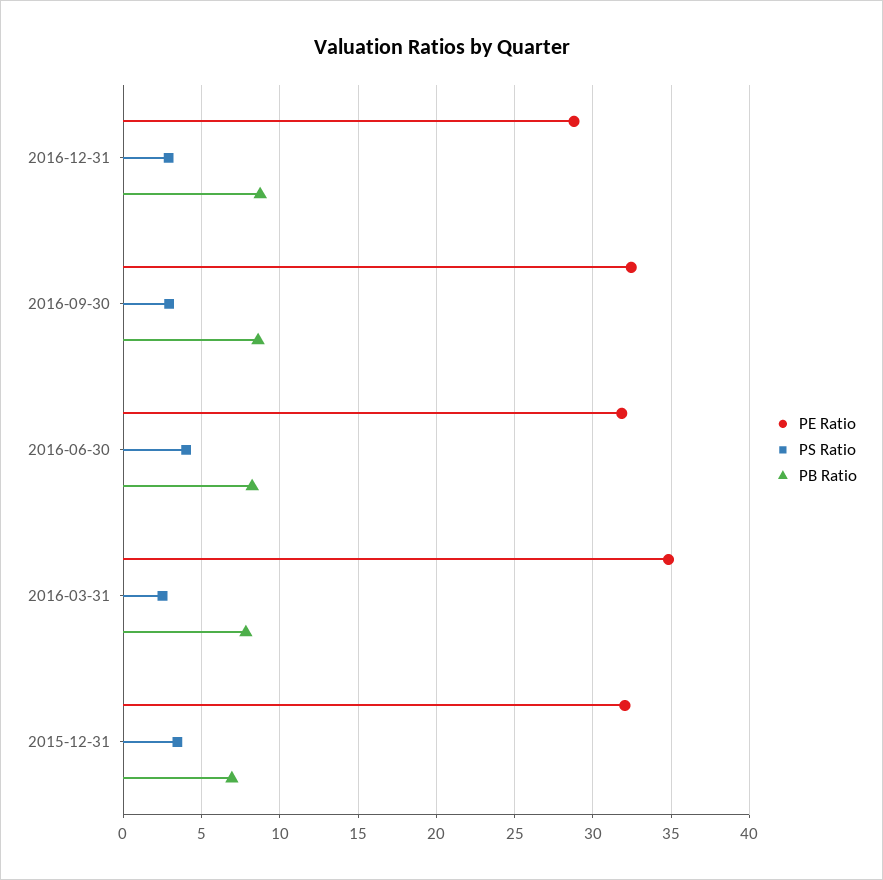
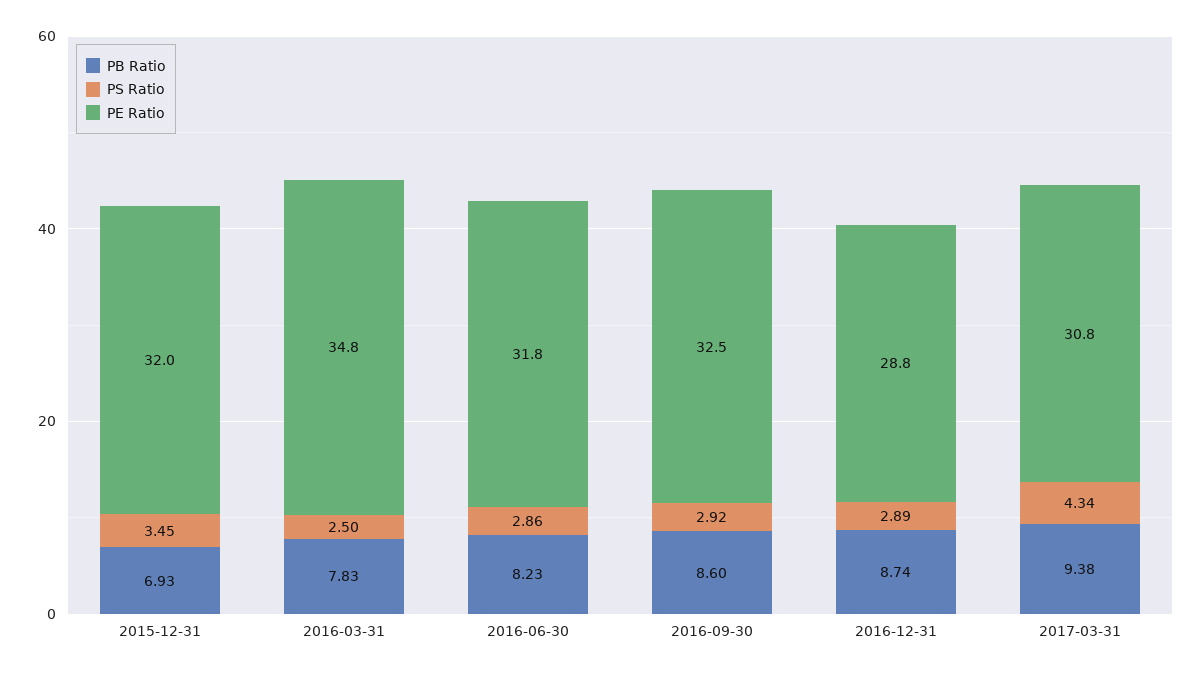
PS Ratio, 2016-06-30: 4 -> 2.86
PB Ratio, 2017-03-31: none -> 9.38
PS Ratio, 2017-03-31: none -> 4.34
PE Ratio, 2017-03-31: none -> 30.8

